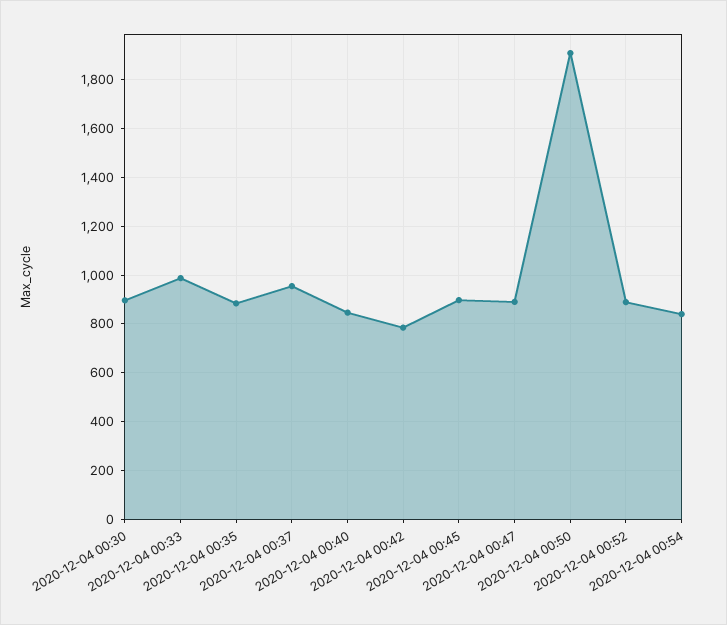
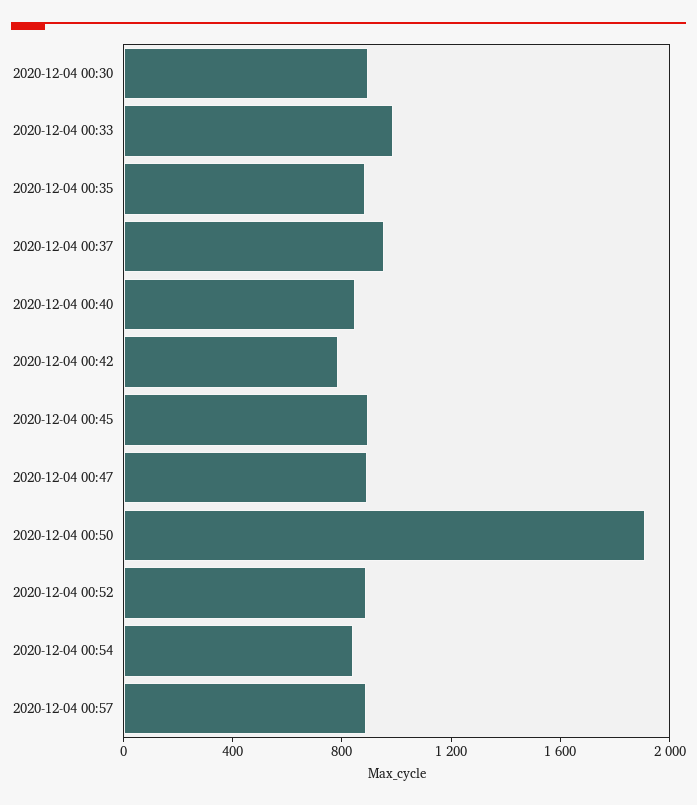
2020-12-04 00:57: none -> 900

